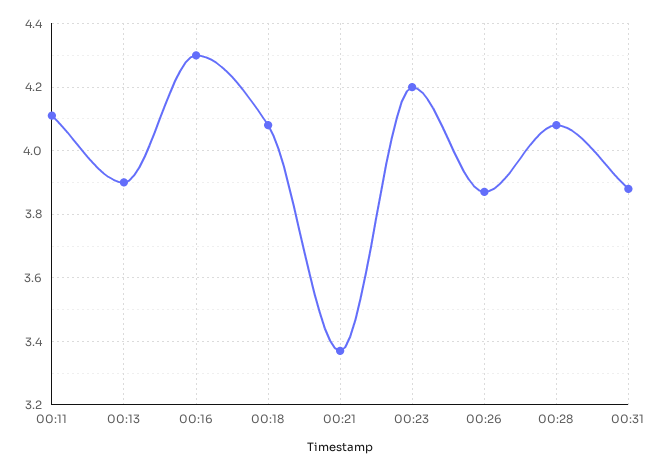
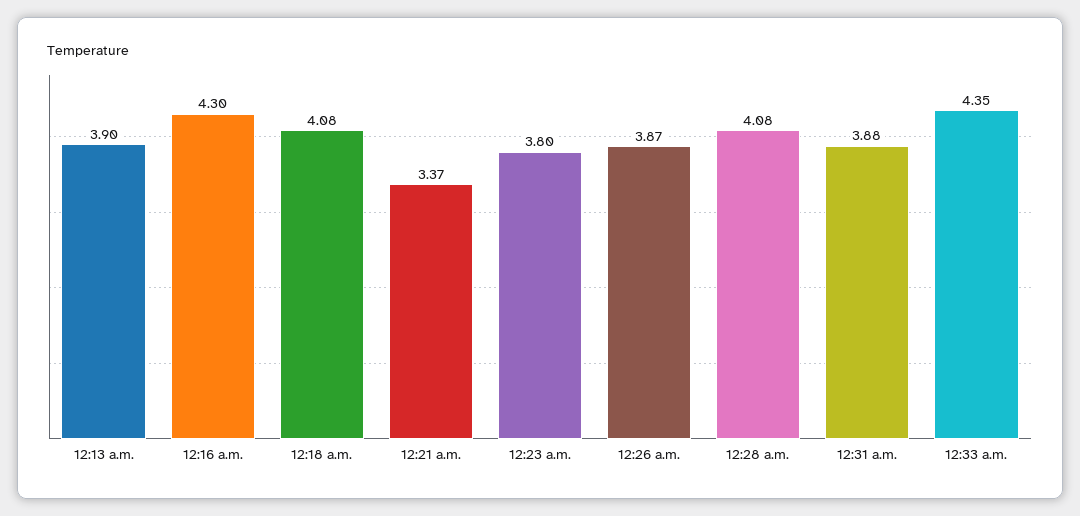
00:11: 4.1 -> none
00:23: 4.2 -> 3.8
12:33 a.m.: none -> 4.35

